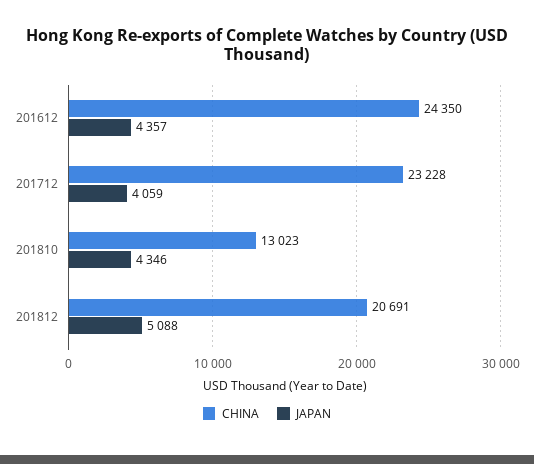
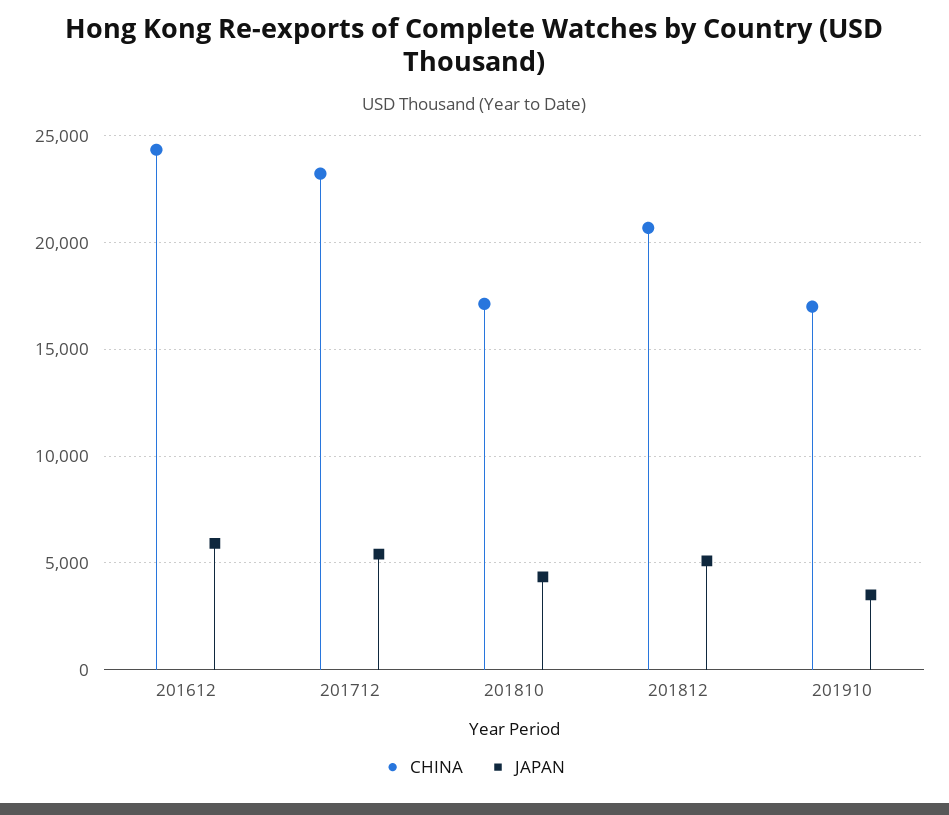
JAPAN, 201612: 4357 -> 6000
JAPAN, 201712: 4059 -> 5500
CHINA, 201810: 13023 -> 17000
CHINA, 201910: none -> 17000
JAPAN, 201910: none -> 3500

